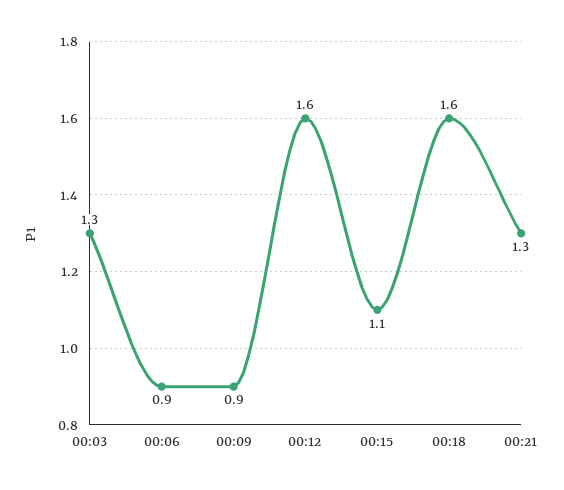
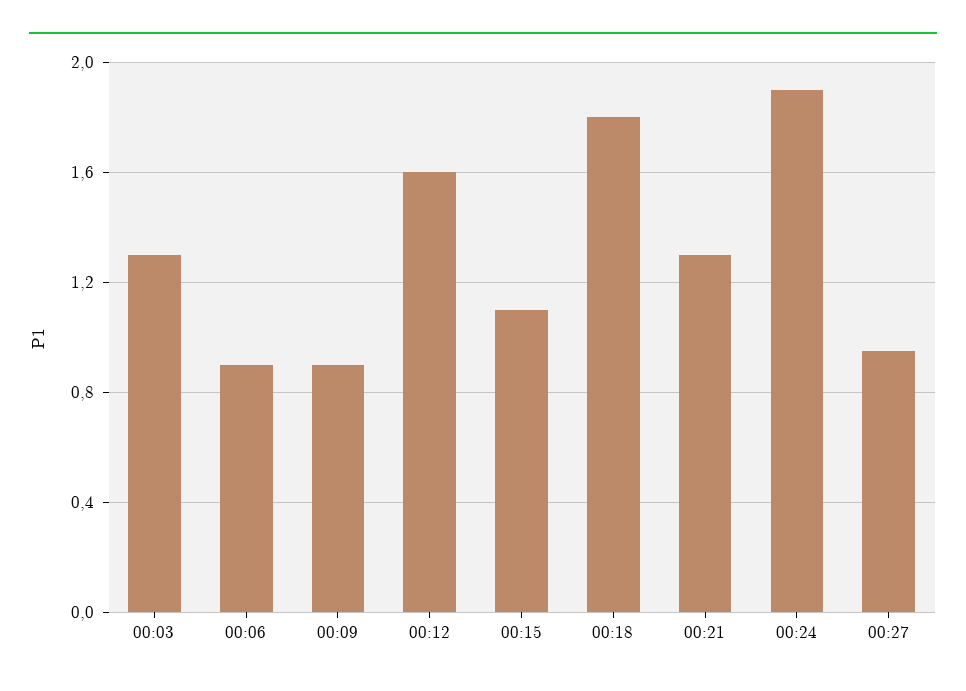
00:18: 1.6 -> 1.8
00:24: none -> 1.9
00:27: none -> 0.95

